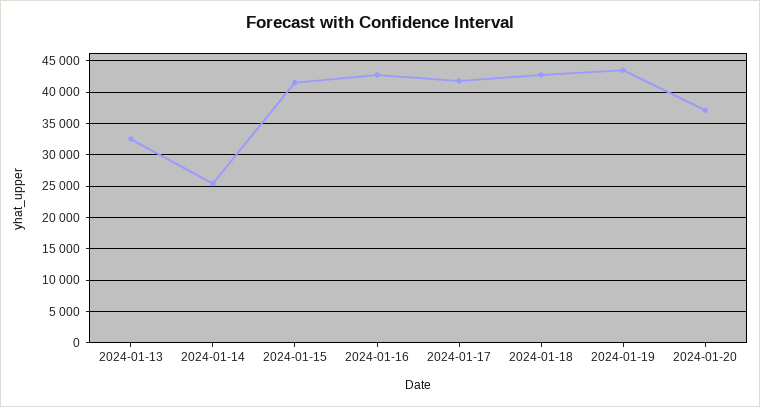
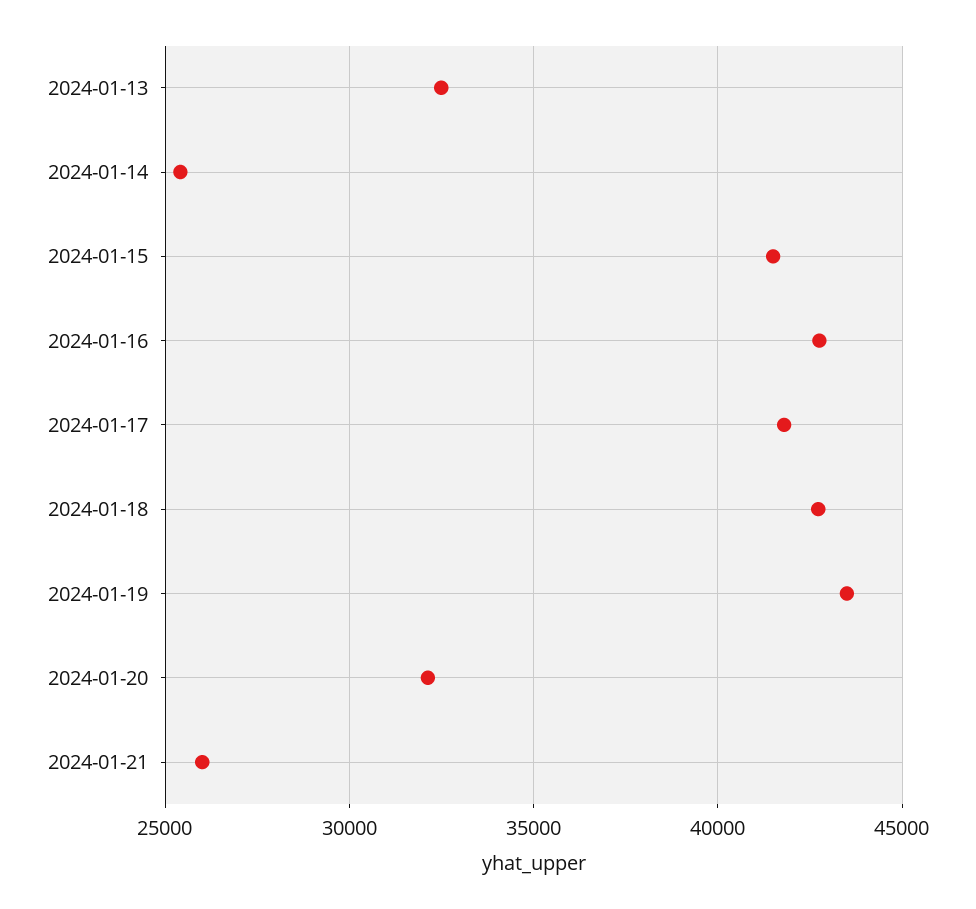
2024-01-20: 37000 -> 32000
2024-01-21: none -> 26000

